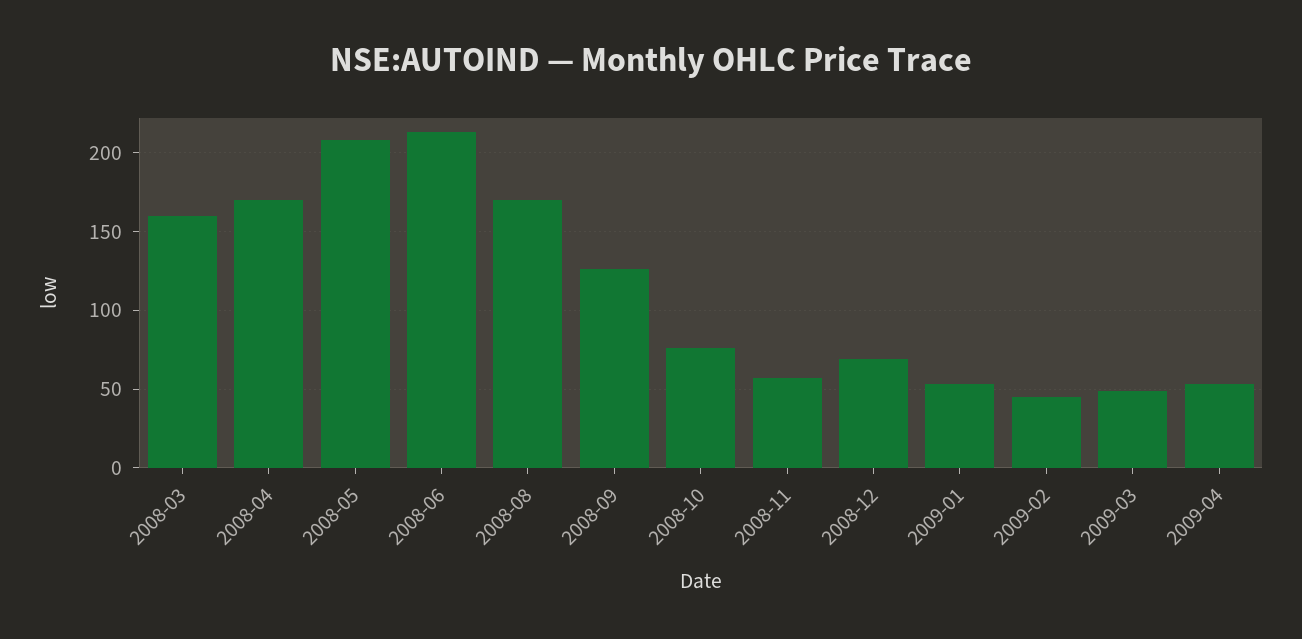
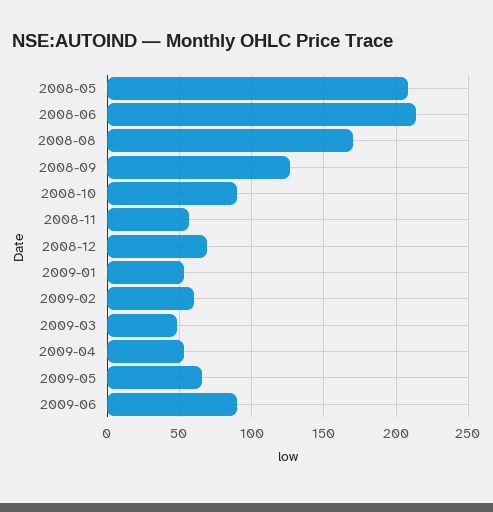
2008-03: 160 -> none
2008-04: 170 -> none
2008-10: 75 -> 90
2009-02: 45 -> 60
2009-05: none -> 65
2009-06: none -> 90

